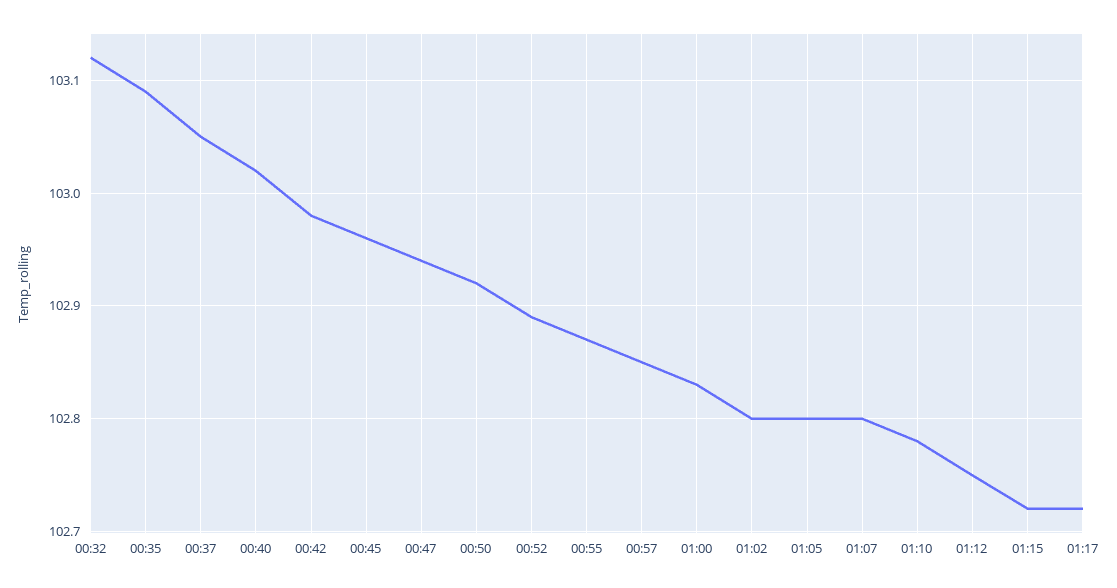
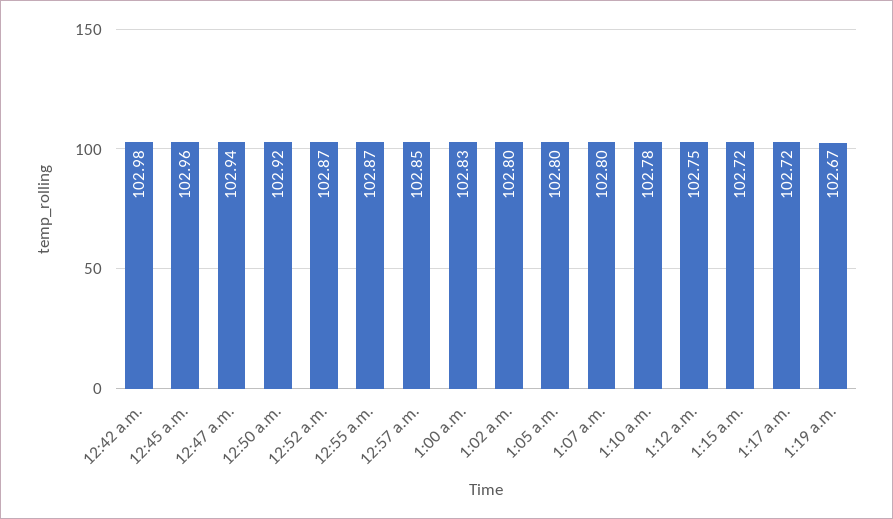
00:32: 103.12 -> none
00:35: 103.09 -> none
00:37: 103.05 -> none
00:40: 103.02 -> none
00:52: 102.89 -> 102.87
1:19 a.m.: none -> 102.67

